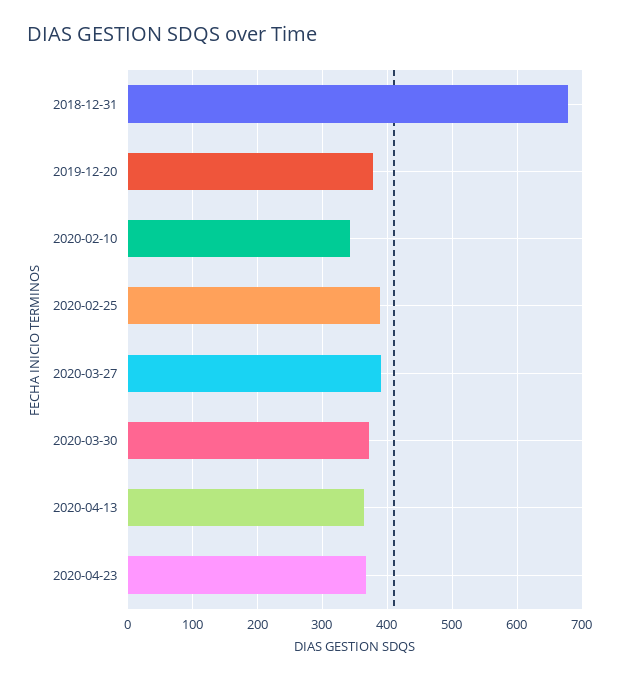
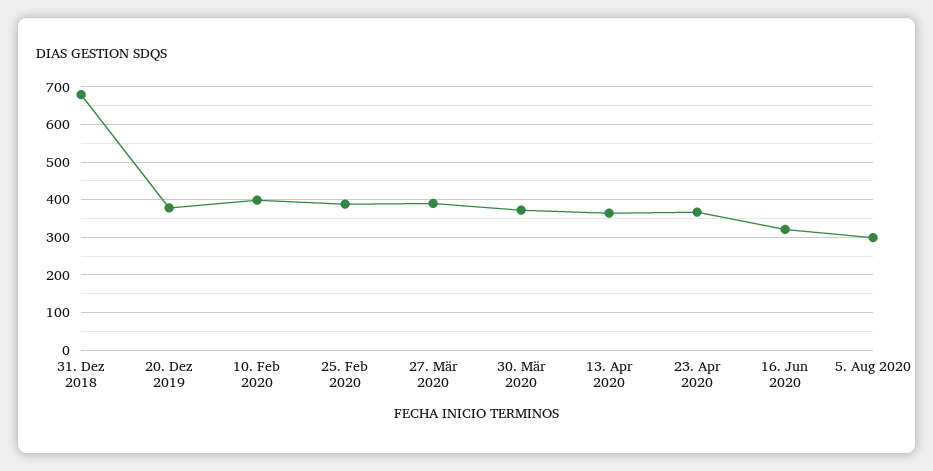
2020-02-10: 340 -> 400
16. Jun 2020: none -> 320
5. Aug 2020: none -> 300

